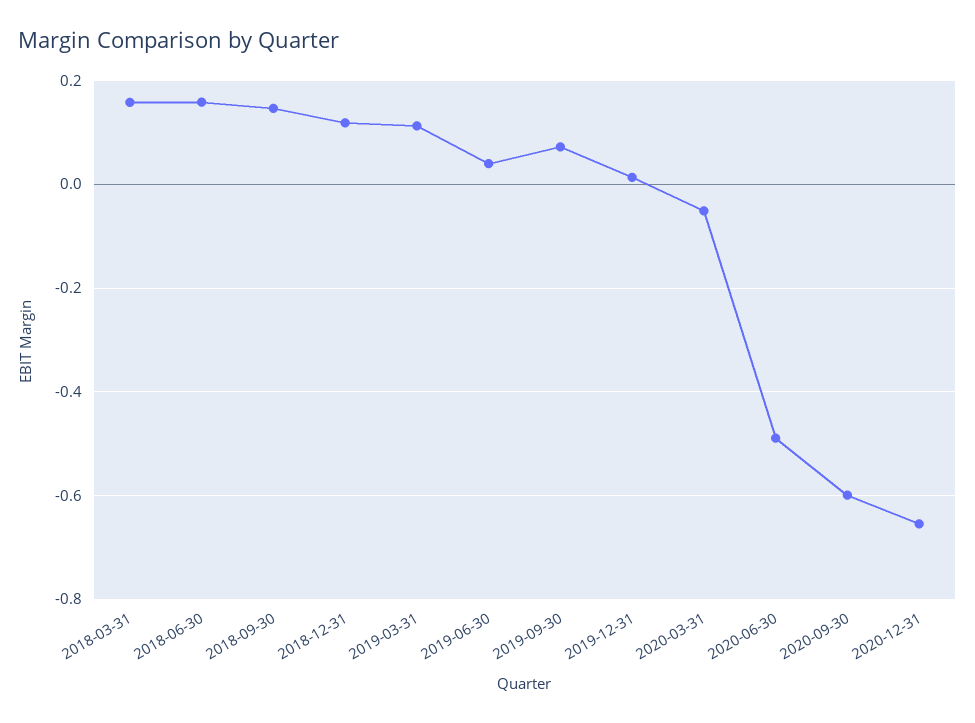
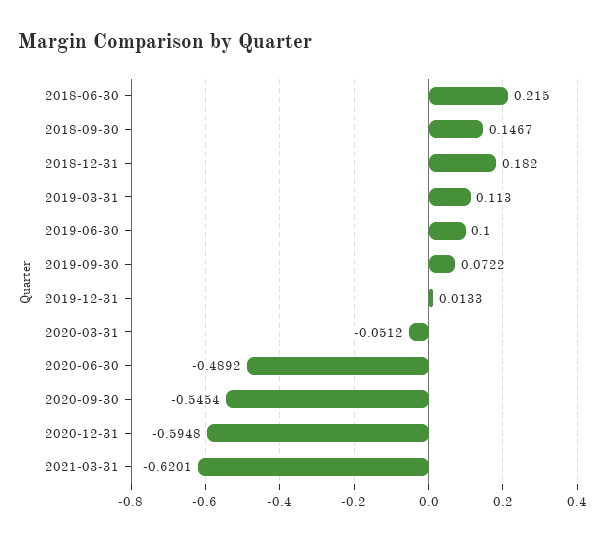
2018-03-31: 0.16 -> none
2018-06-30: 0.16 -> 0.215
2018-12-31: 0.12 -> 0.182
2019-06-30: 0.04 -> 0.1
2020-09-30: -0.6 -> -0.5454
2020-12-31: -0.66 -> -0.5948
2021-03-31: none -> -0.6201

